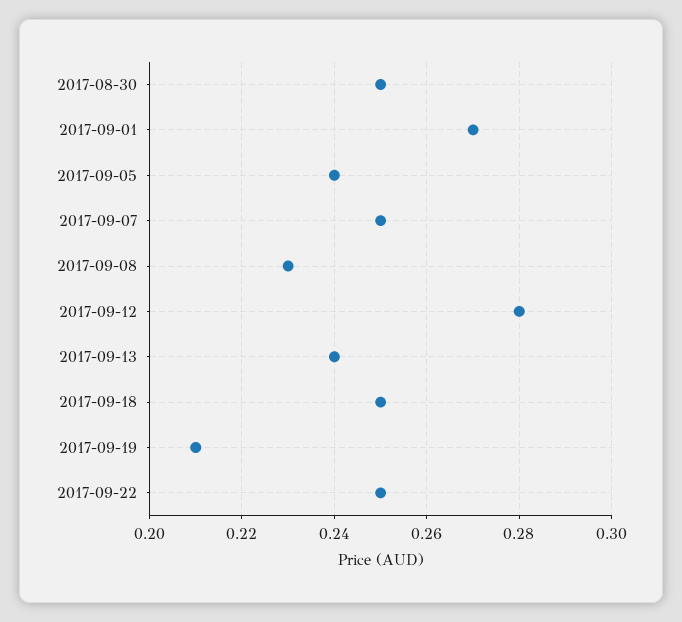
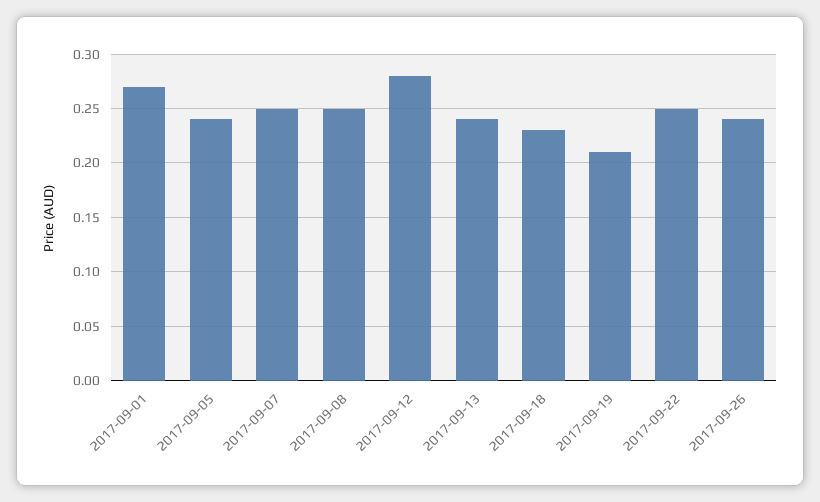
2017-08-30: 0.25 -> none
2017-09-08: 0.23 -> 0.25
2017-09-18: 0.25 -> 0.23
2017-09-26: none -> 0.24

